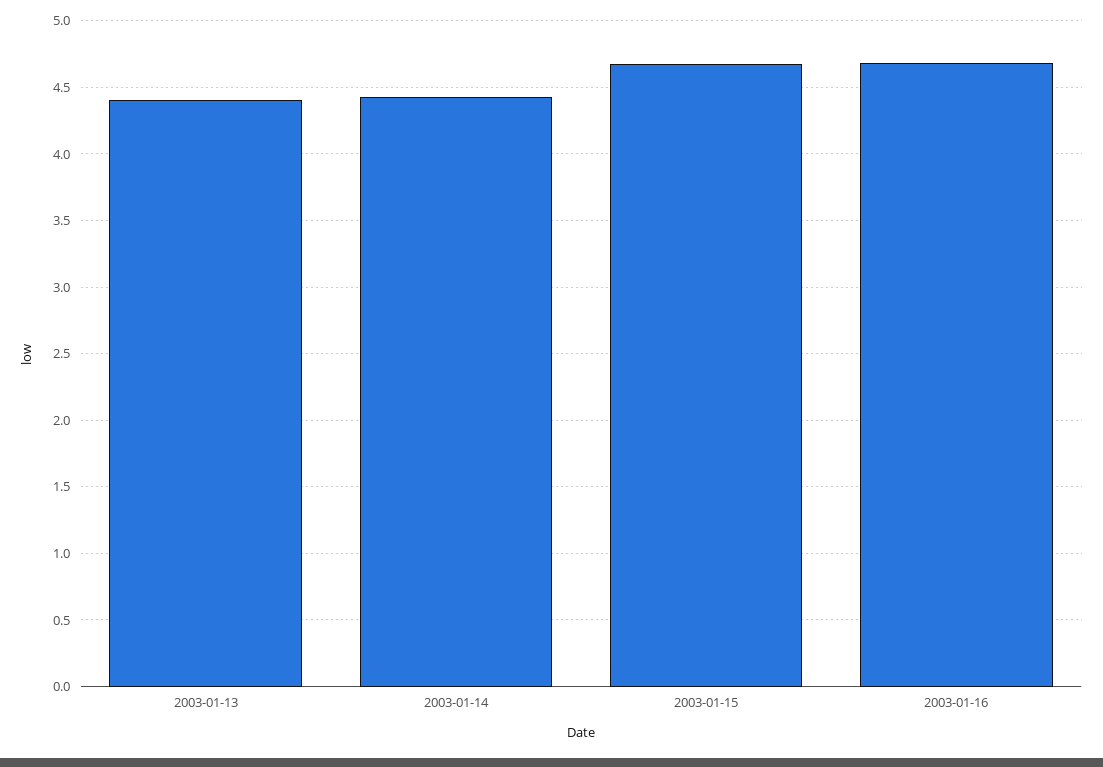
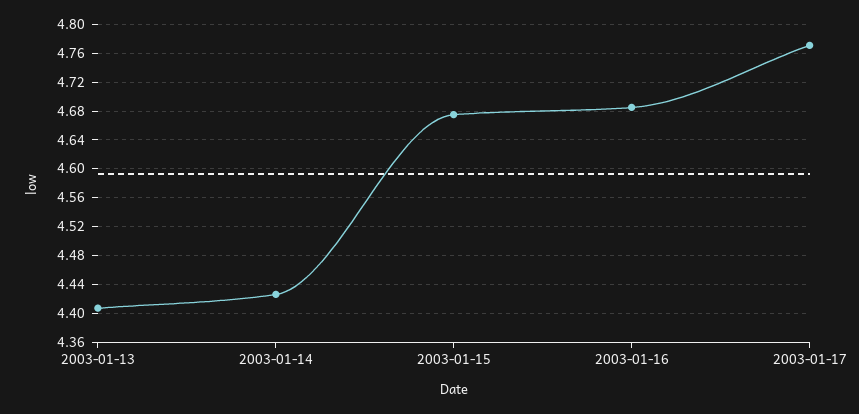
2003-01-17: none -> 4.77

